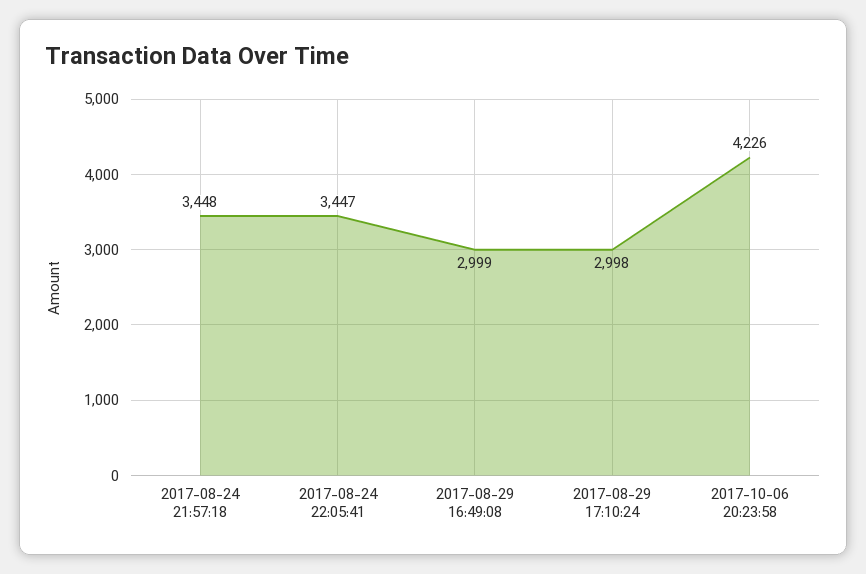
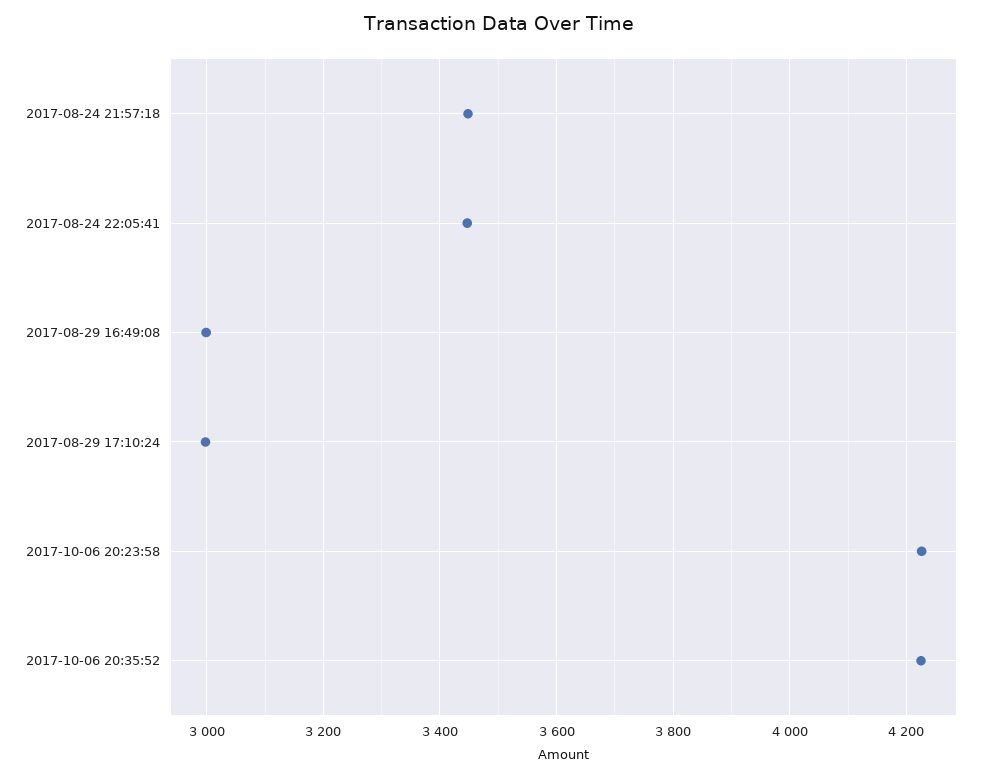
2017-10-06 20:35:52: none -> 4220

